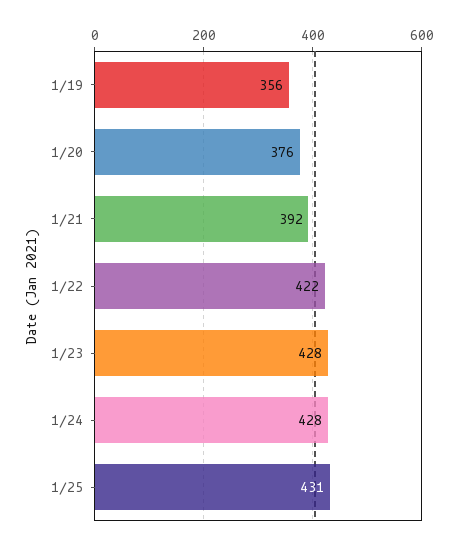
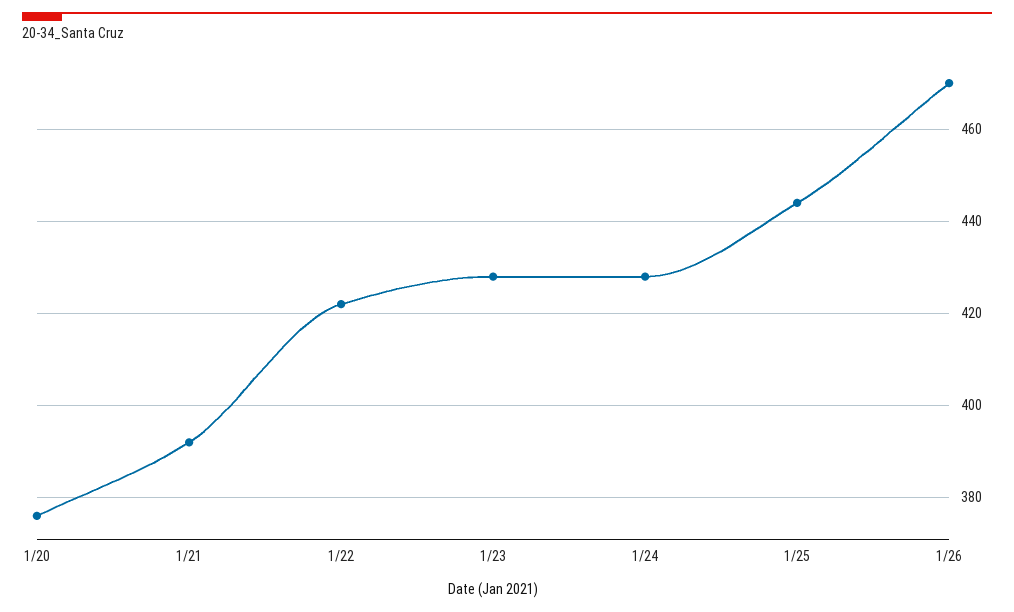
1/19: 356 -> none
1/25: 431 -> 445
1/26: none -> 470

